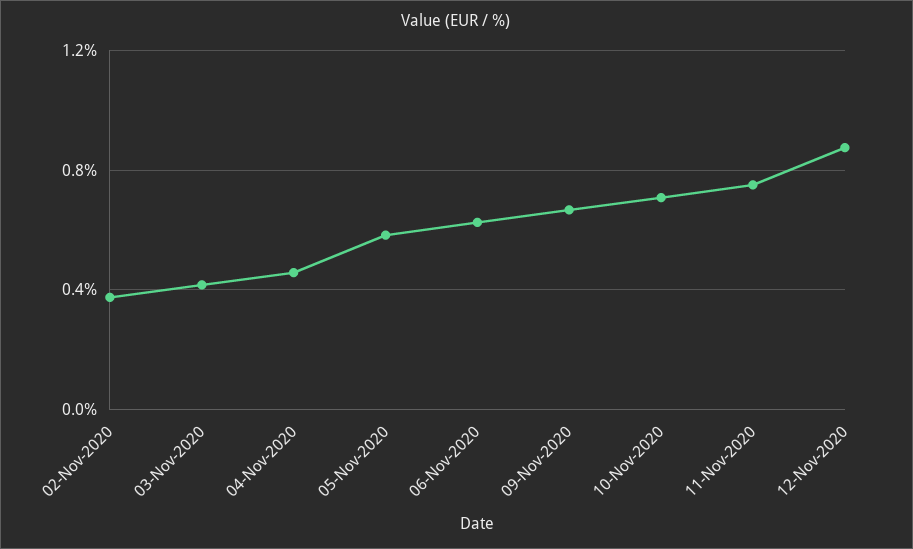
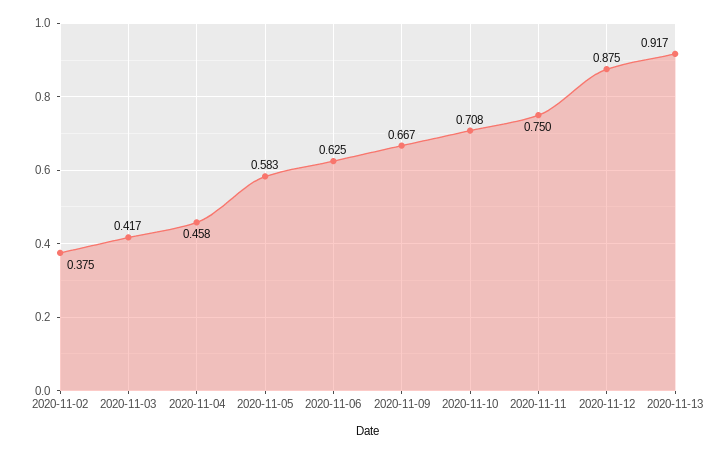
2020-11-13: none -> 0.917

